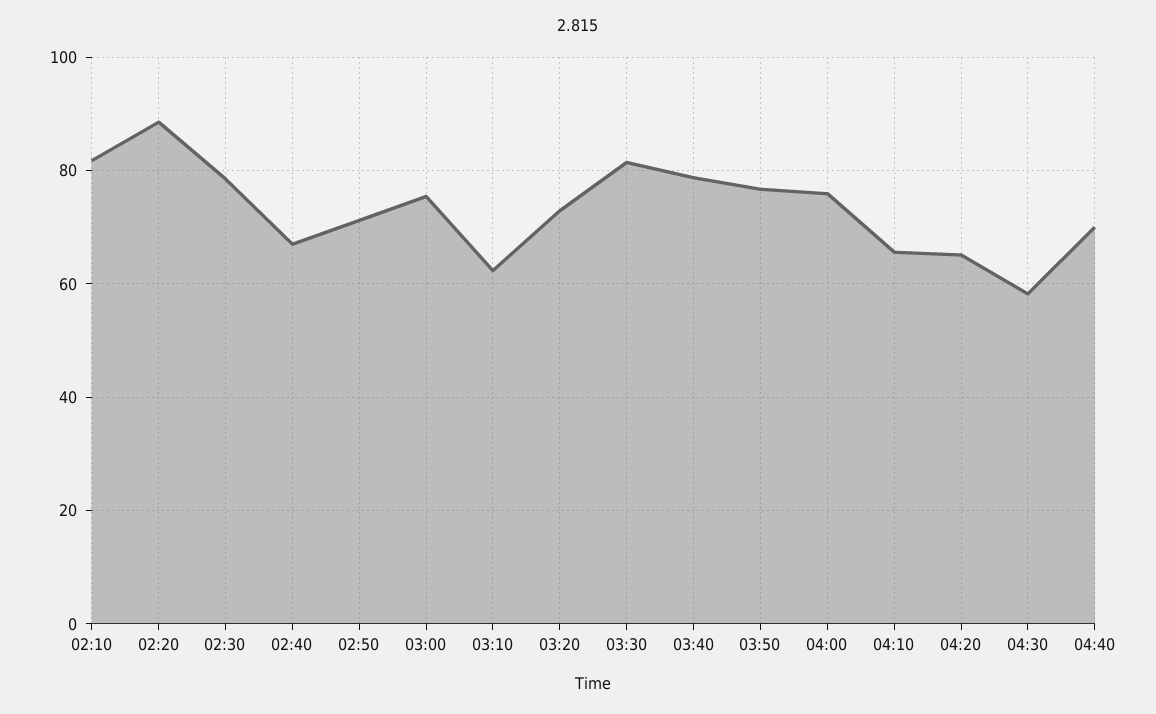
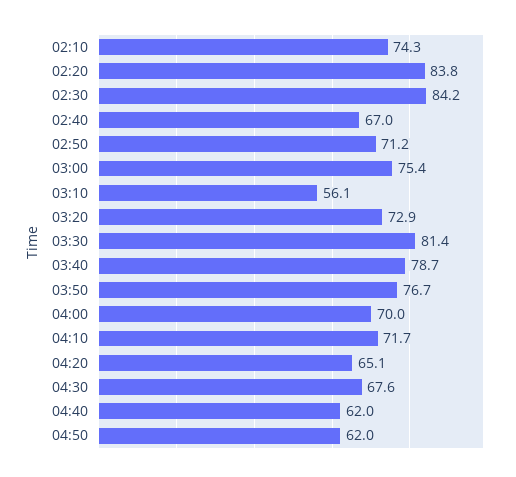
02:10: 82 -> 74.3
02:20: 88 -> 83.8
02:30: 78 -> 84.2
03:10: 62 -> 56.1
04:00: 76 -> 70
04:10: 66 -> 71.7
04:30: 58 -> 67.6
04:40: 70 -> 62
04:50: none -> 62

